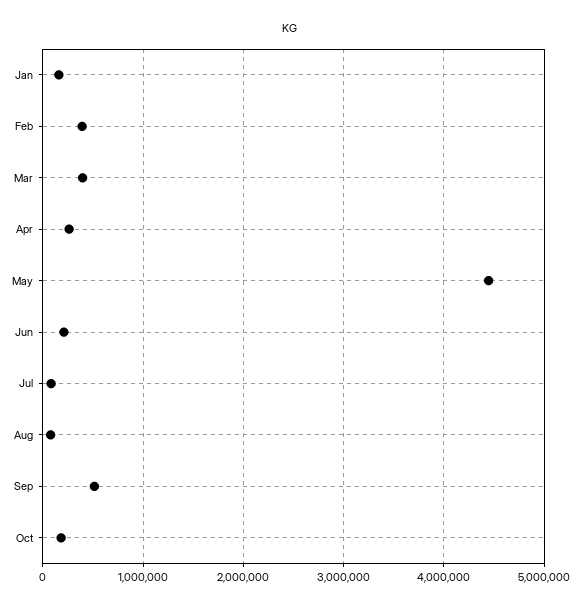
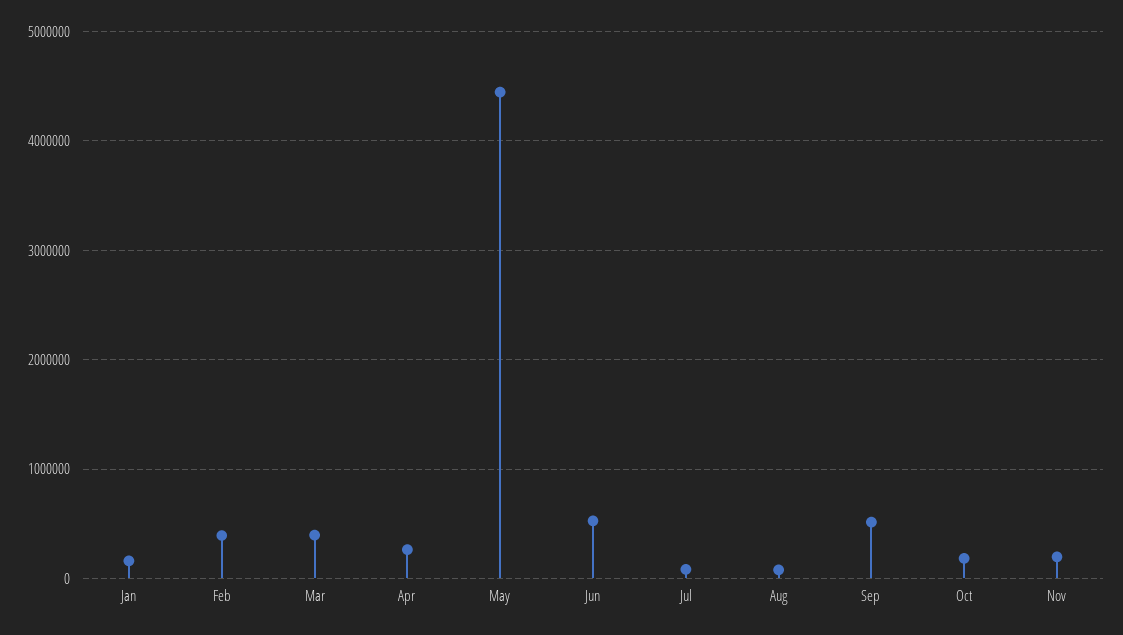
Jun: 200000 -> 500000
Nov: none -> 200000

